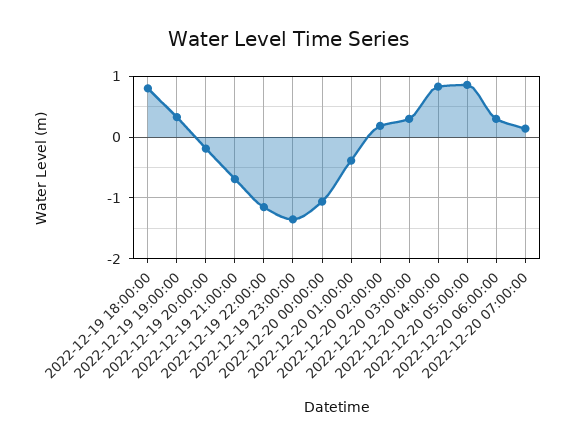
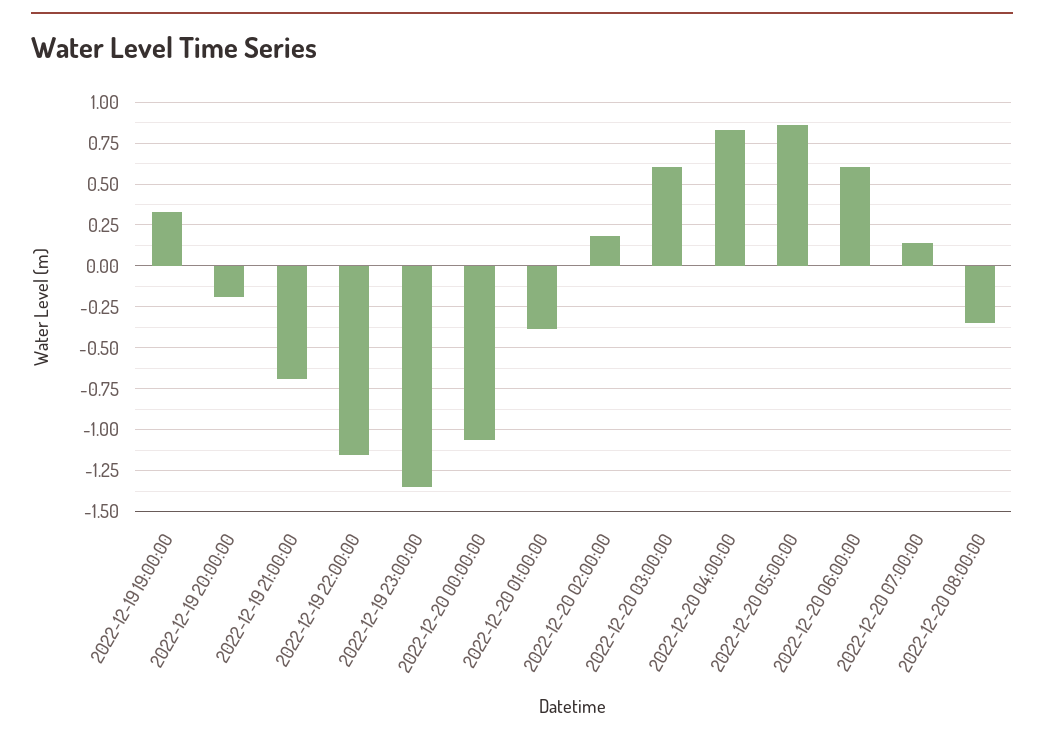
2022-12-19 18:00:00: 0.8 -> none
2022-12-20 03:00:00: 0.3 -> 0.6
2022-12-20 06:00:00: 0.3 -> 0.6
2022-12-20 08:00:00: none -> -0.35

